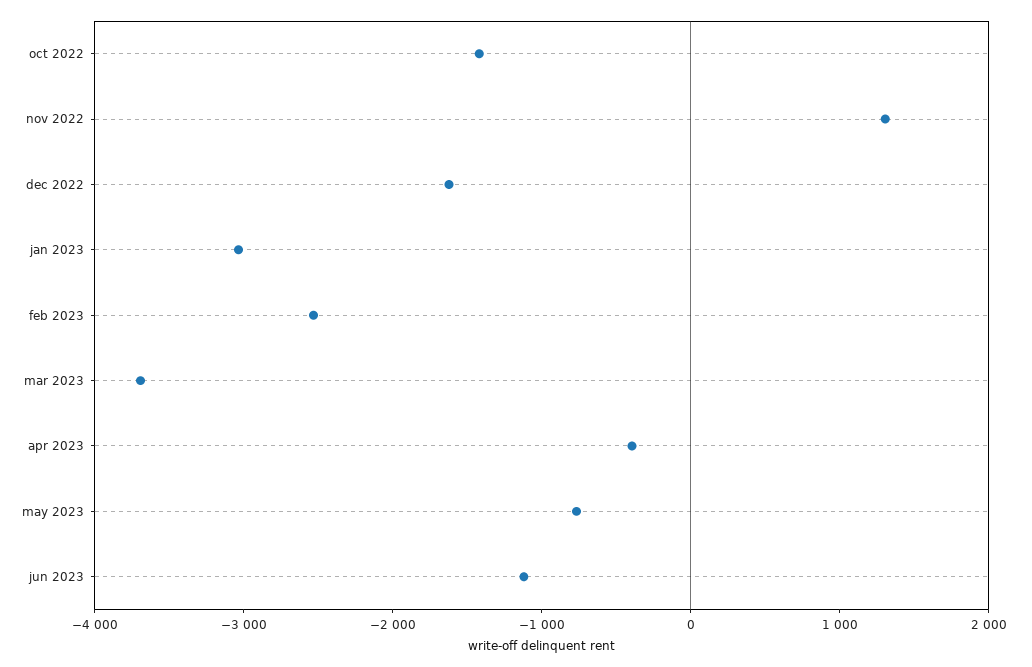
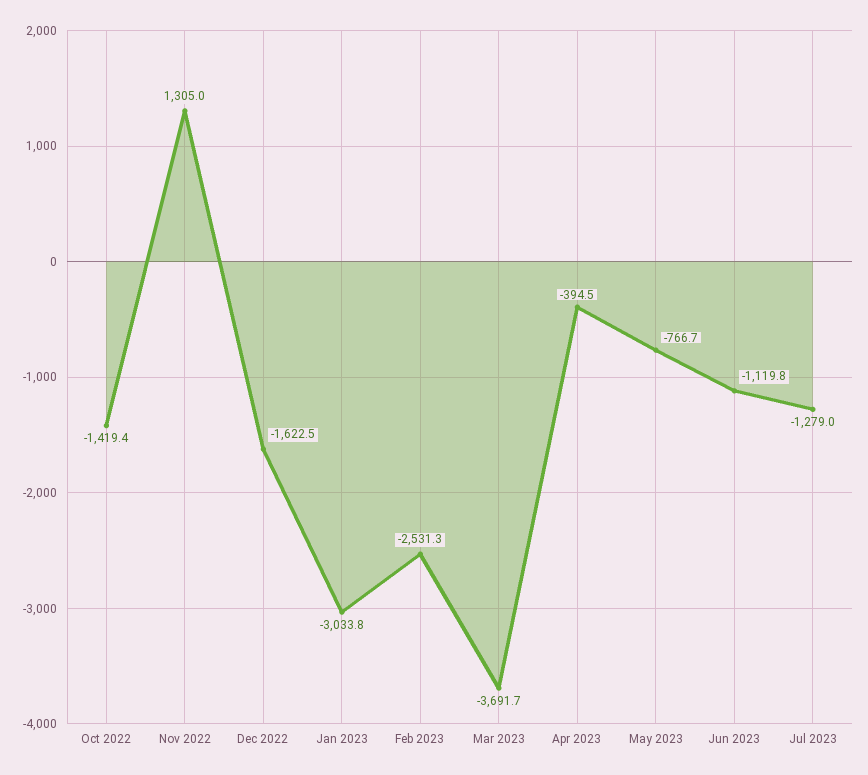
Jul 2023: none -> -1279

